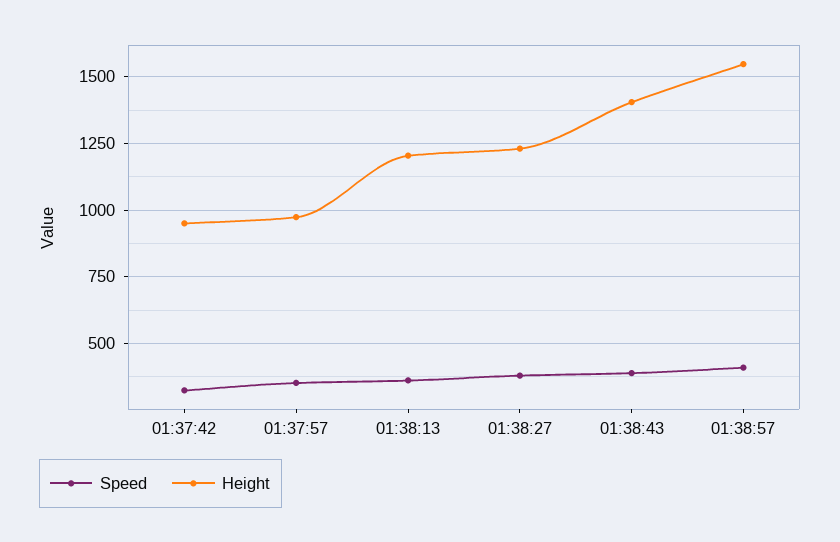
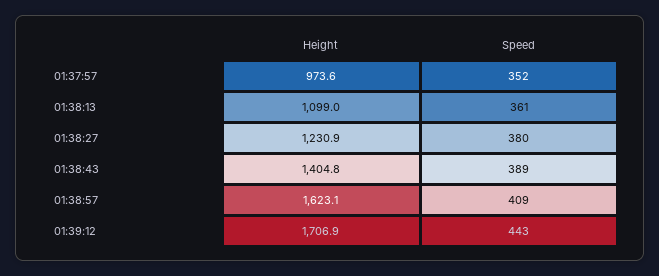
Speed, 01:37:42: 325 -> none
Height, 01:37:42: 950 -> none
Height, 01:38:13: 1200 -> 1099
Height, 01:38:57: 1550 -> 1623.1
Height, 01:39:12: none -> 1706.9
Speed, 01:39:12: none -> 443

